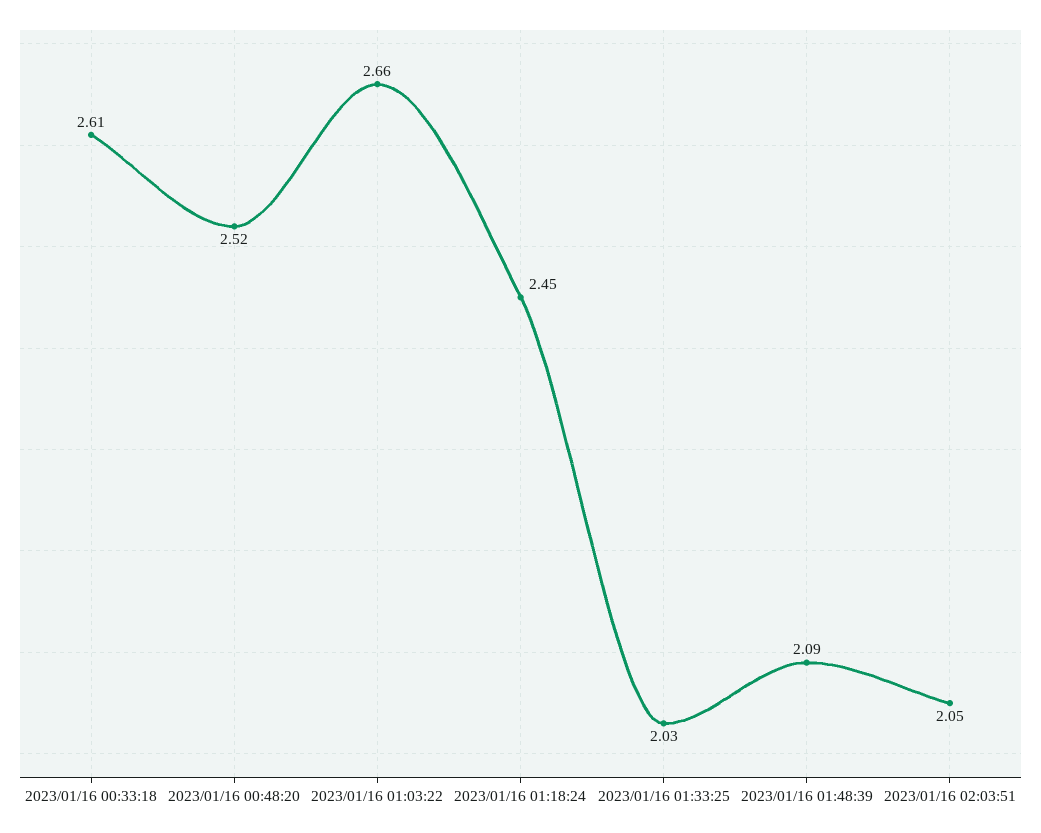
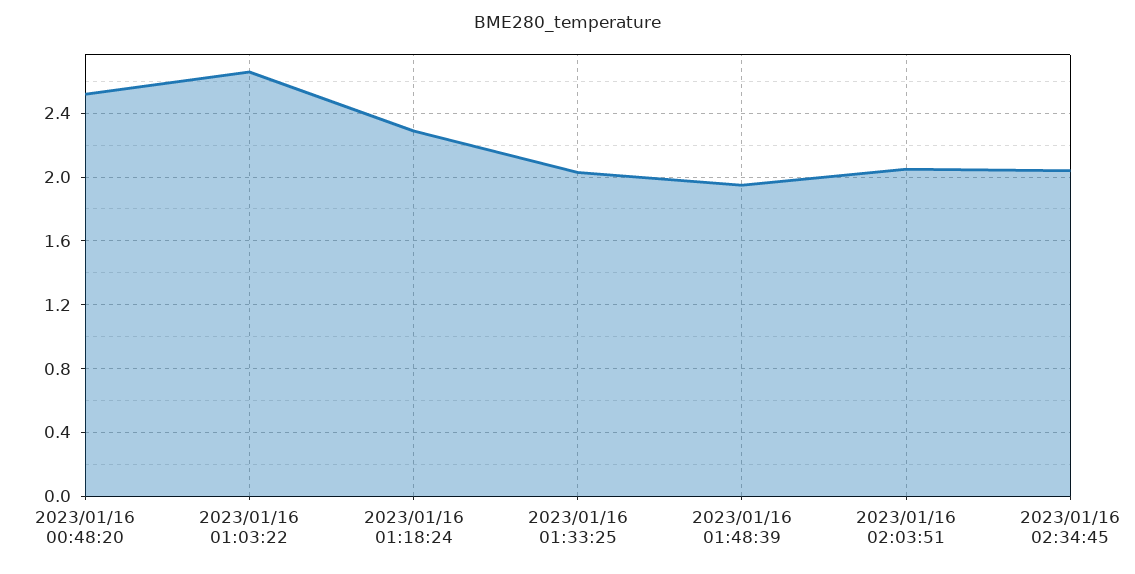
2023/01/16 00:33:18: 2.61 -> none
2023/01/16 01:18:24: 2.45 -> 2.3
2023/01/16 01:48:39: 2.09 -> 1.95
2023/01/16 02:34:45: none -> 2.05

